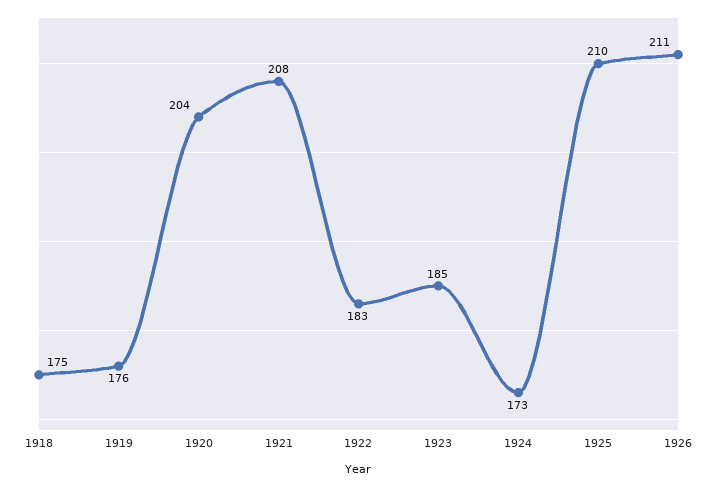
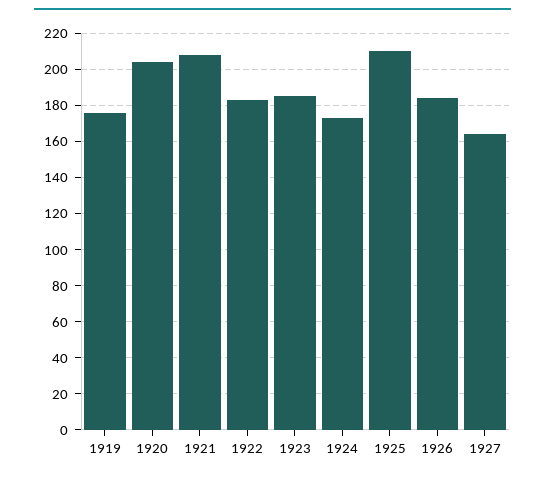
1918: 175 -> none
1926: 211 -> 185
1927: none -> 165

